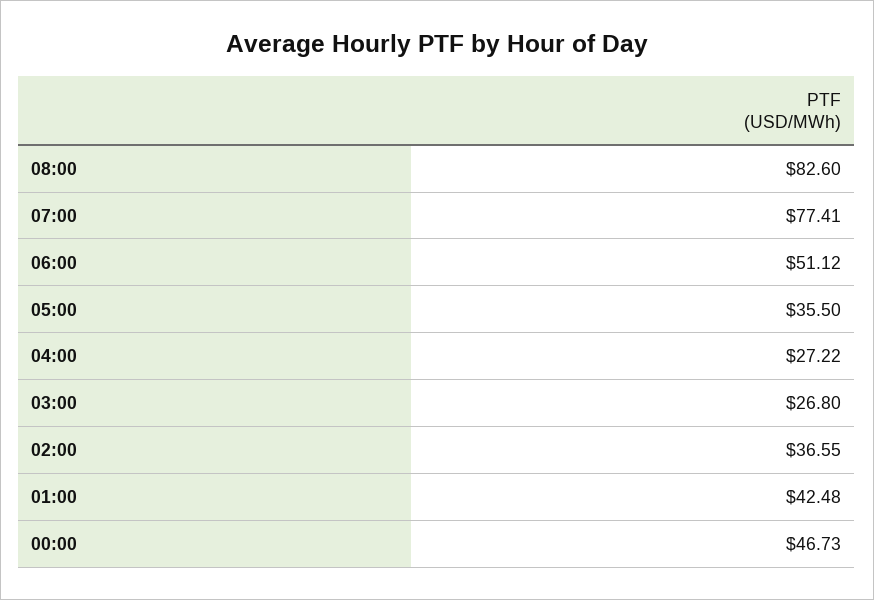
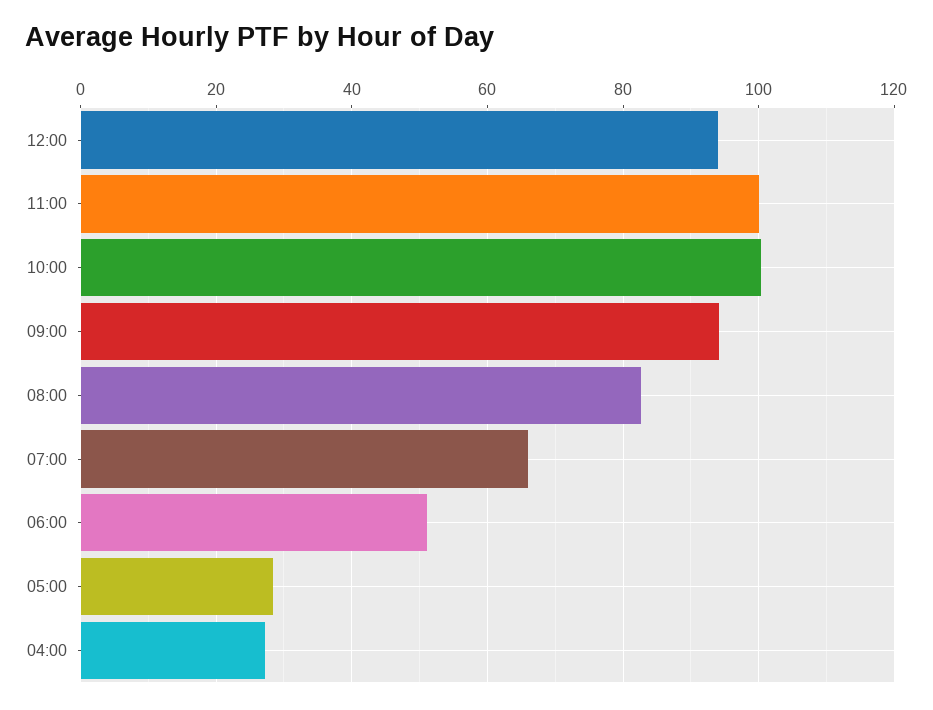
07:00: 77.41 -> 66
05:00: 35.5 -> 28
03:00: 26.8 -> none
02:00: 36.55 -> none
01:00: 42.48 -> none
00:00: 46.73 -> none
12:00: none -> 94
11:00: none -> 100
10:00: none -> 100
09:00: none -> 94

